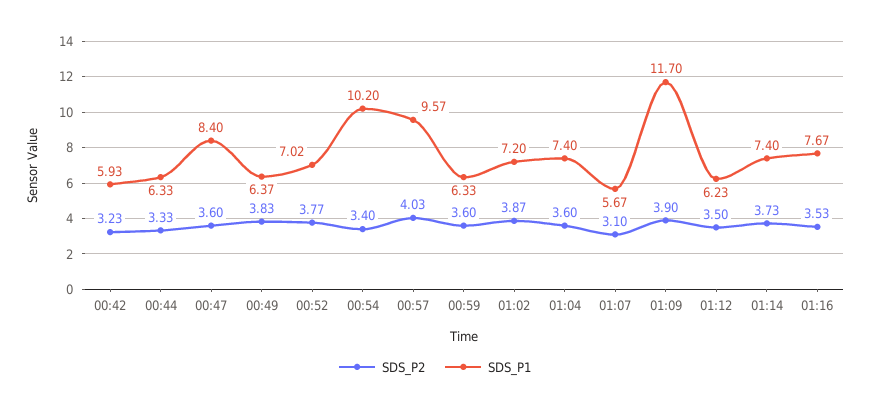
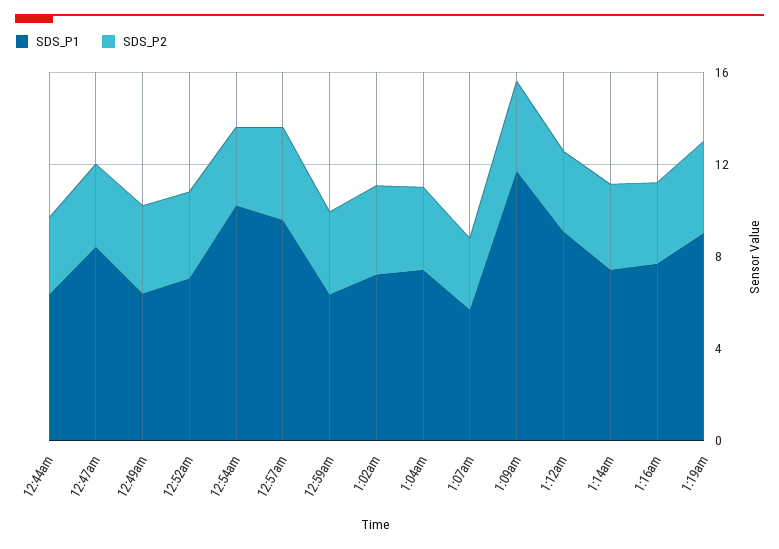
SDS_P2, 00:42: 3.23 -> none
SDS_P1, 00:42: 5.93 -> none
SDS_P1, 01:12: 6.23 -> 9
SDS_P1, 1:19am: none -> 9
SDS_P2, 1:19am: none -> 4

